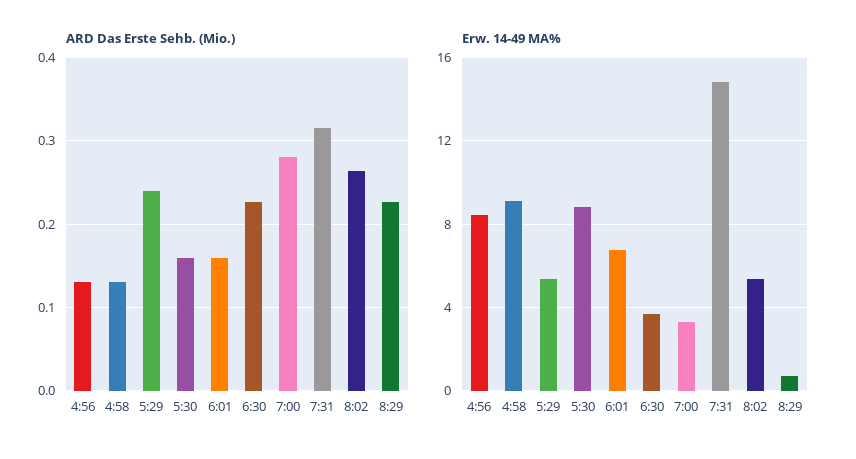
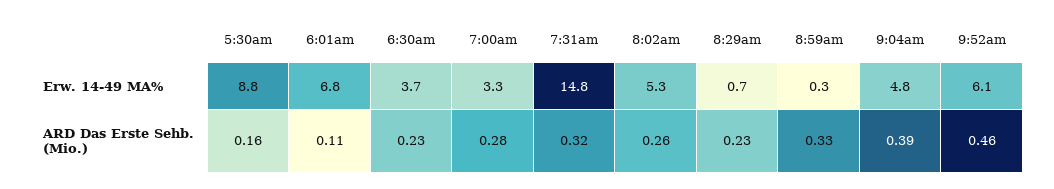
ARD Das Erste Sehb. (Mio.), 4:56: 0.13 -> none
ARD Das Erste Sehb. (Mio.), 4:58: 0.13 -> none
ARD Das Erste Sehb. (Mio.), 5:29: 0.24 -> none
ARD Das Erste Sehb. (Mio.), 6:01: 0.16 -> 0.11
Erw. 14-49 MA%, 4:56: 8.5 -> none
Erw. 14-49 MA%, 4:58: 9 -> none
Erw. 14-49 MA%, 5:29: 5.5 -> none
Erw. 14-49 MA%, 8:59am: none -> 0.3
Erw. 14-49 MA%, 9:04am: none -> 4.8
Erw. 14-49 MA%, 9:52am: none -> 6.1
ARD Das Erste Sehb. (Mio.), 8:59am: none -> 0.33
ARD Das Erste Sehb. (Mio.), 9:04am: none -> 0.39
ARD Das Erste Sehb. (Mio.), 9:52am: none -> 0.46

